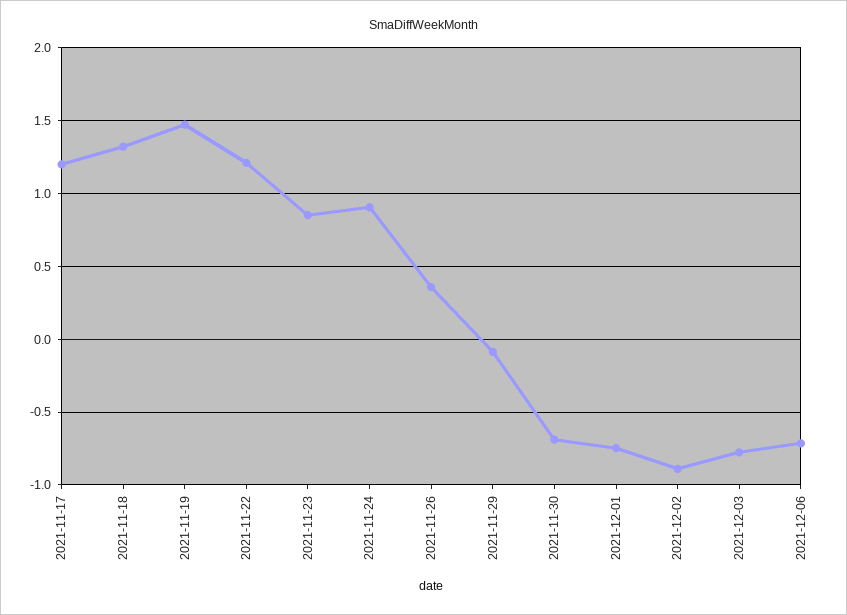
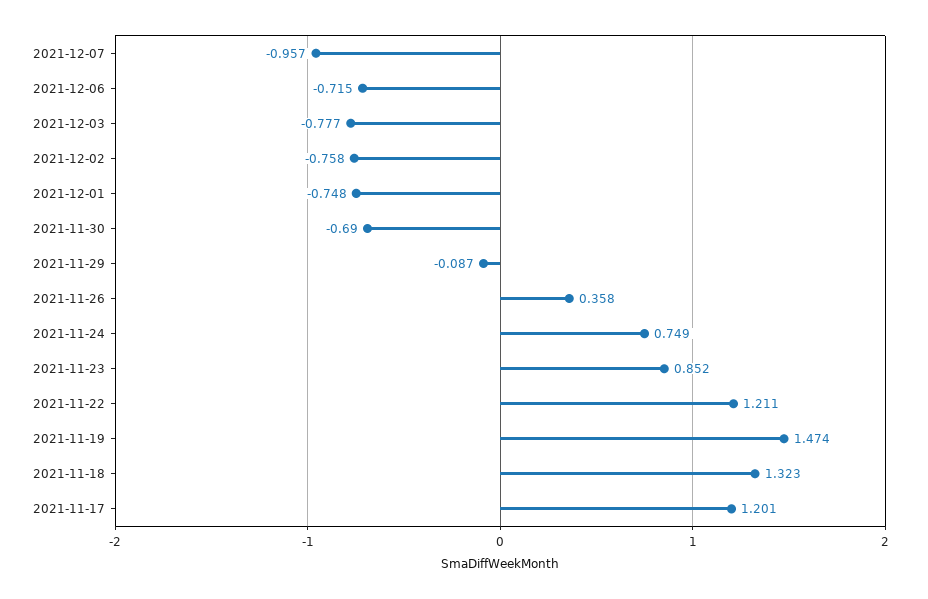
2021-11-24: 0.9 -> 0.749
2021-12-02: -0.9 -> -0.758
2021-12-07: none -> -0.957

